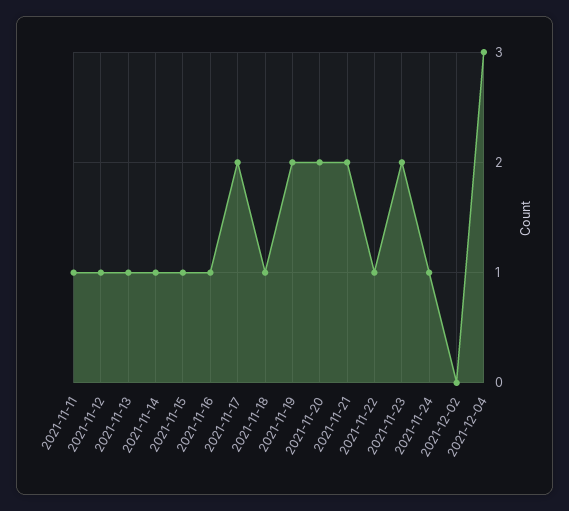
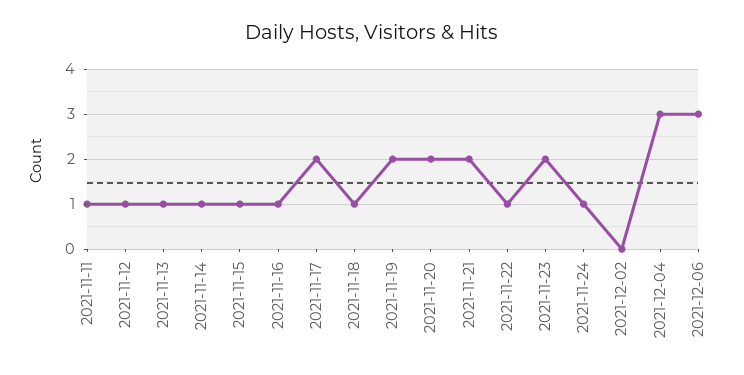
2021-12-06: none -> 3

